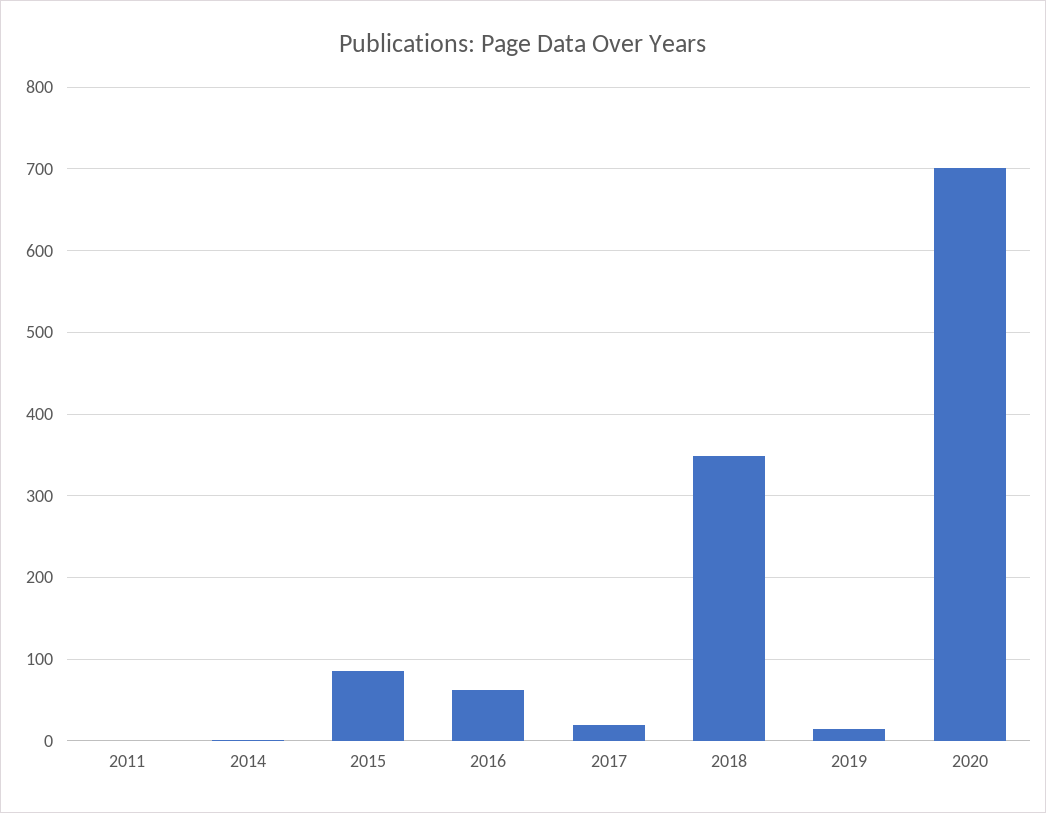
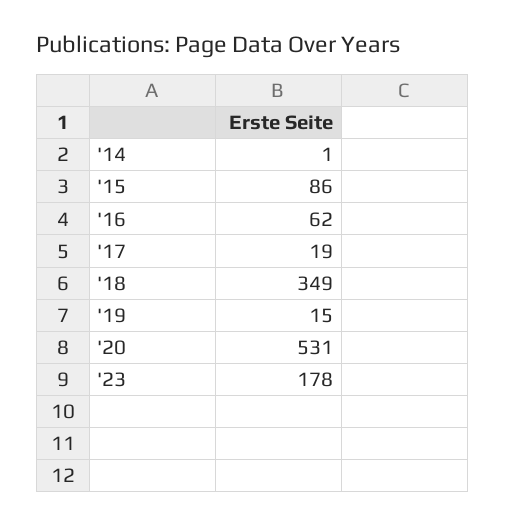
2011: 0 -> none
2020: 700 -> 531
'23: none -> 178

